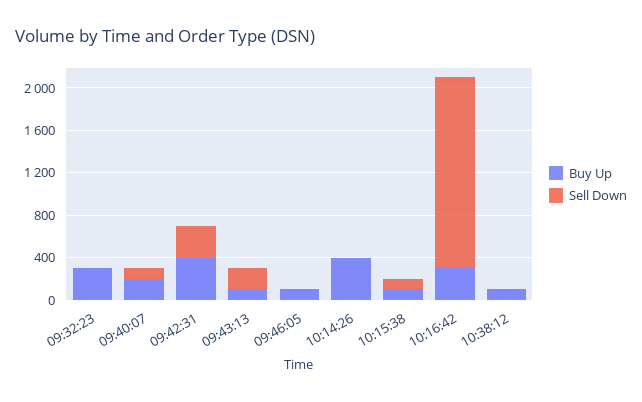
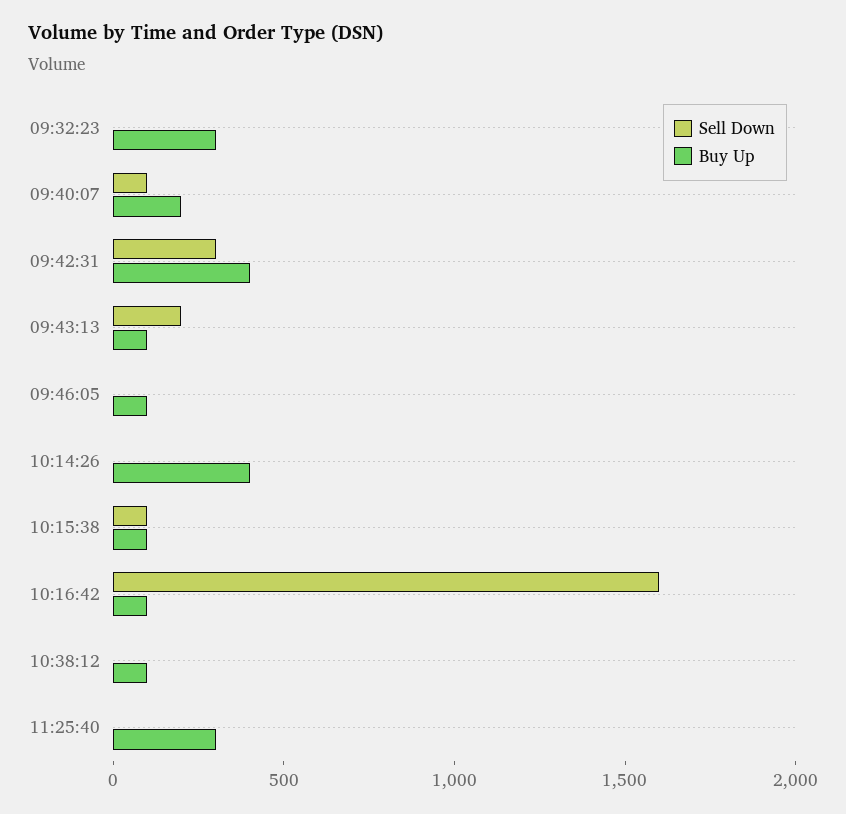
Buy Up, 10:16:42: 300 -> 100
Sell Down, 10:16:42: 1800 -> 1600
Sell Down, 11:25:40: none -> 0
Buy Up, 11:25:40: none -> 300

